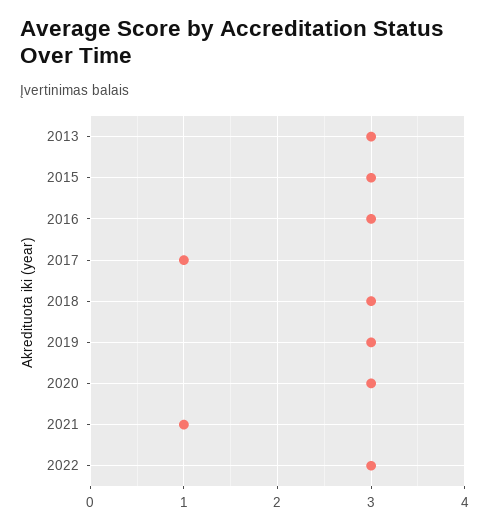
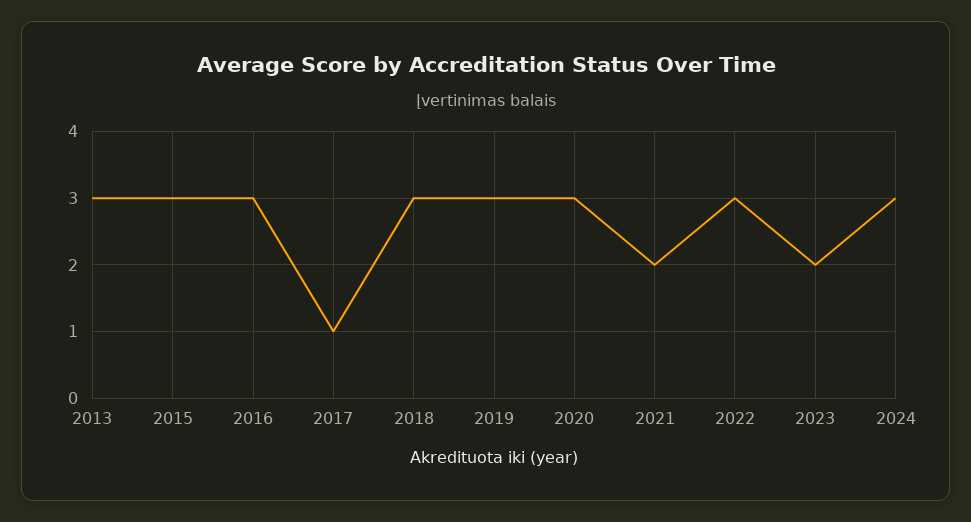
2021: 1 -> 2
2023: none -> 2
2024: none -> 3

